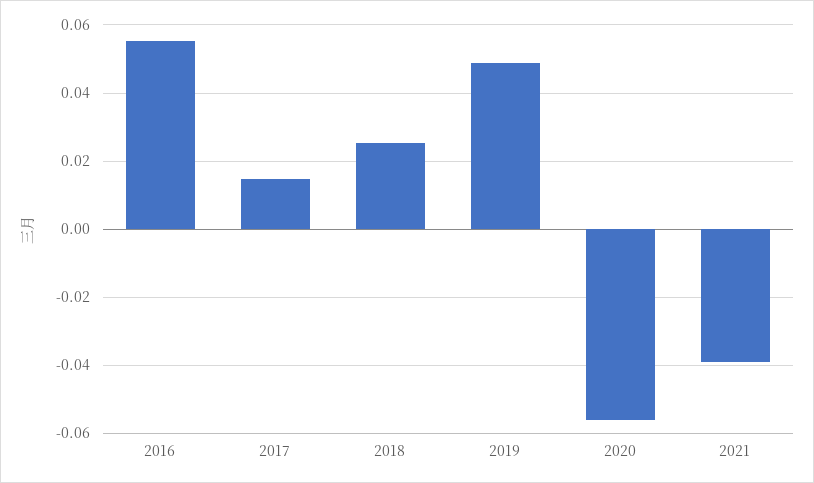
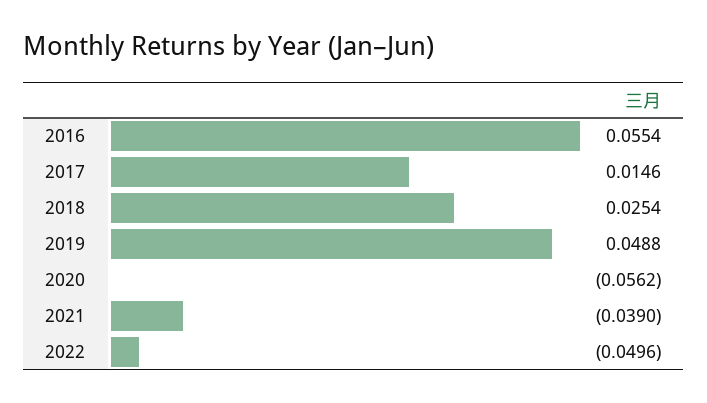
2022: none -> -0.0496

